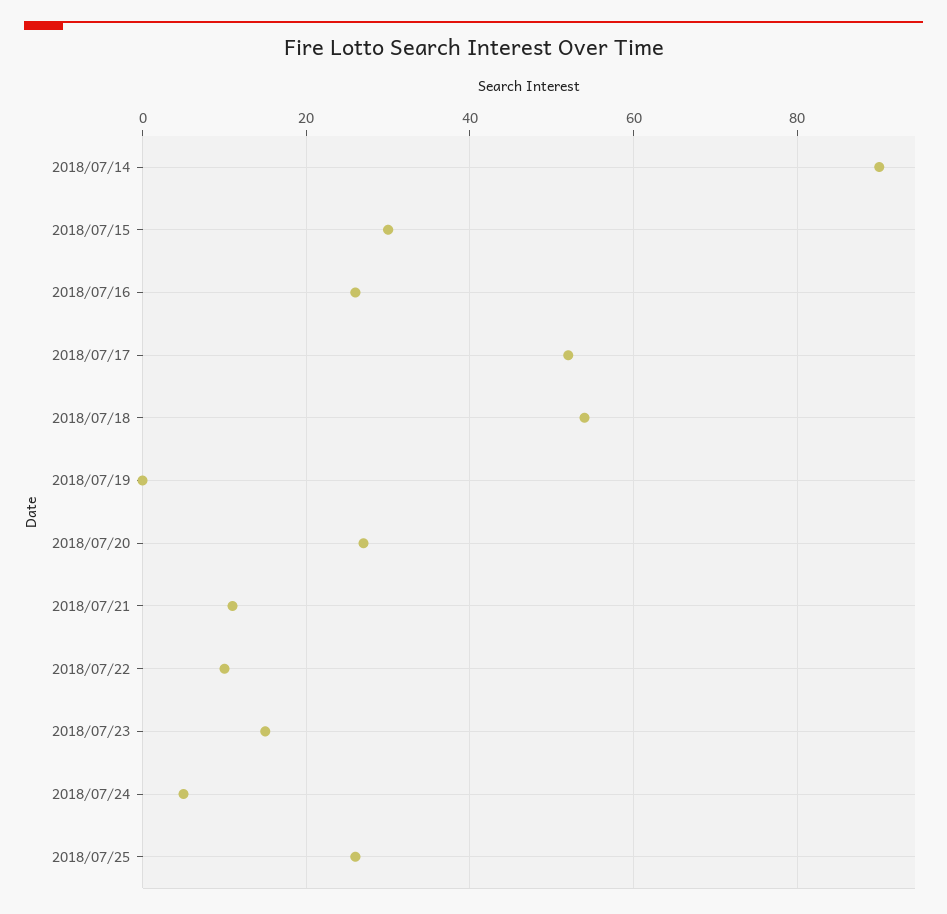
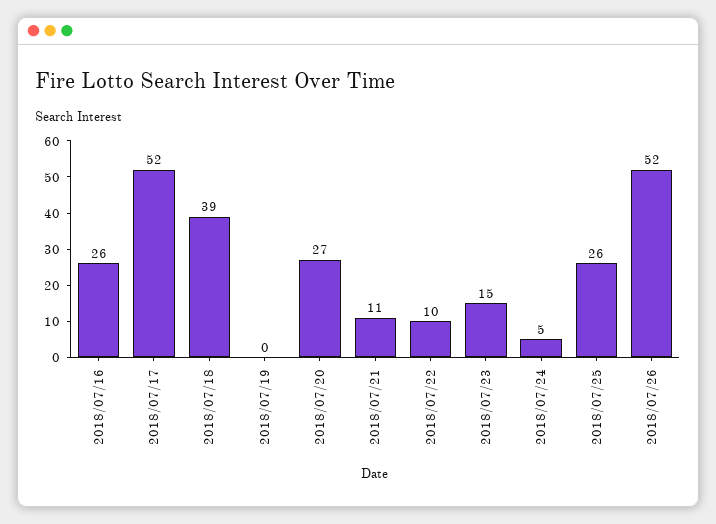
2018/07/14: 90 -> none
2018/07/15: 30 -> none
2018/07/18: 55 -> 39
2018/07/26: none -> 52

